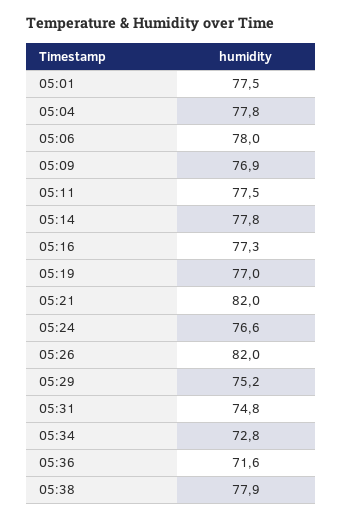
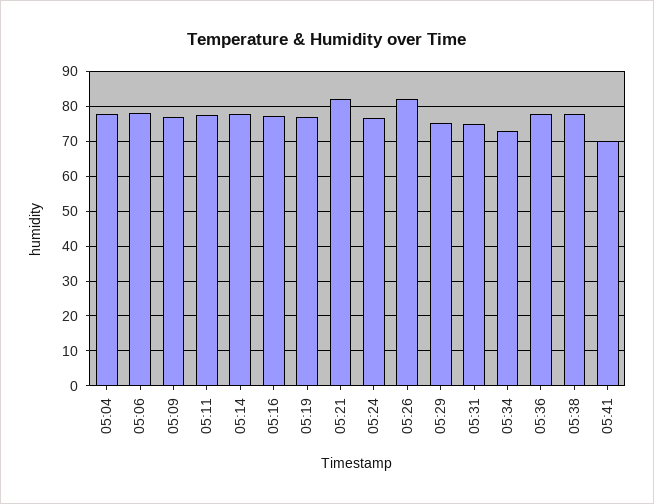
05:01: 77.5 -> none
05:36: 71.6 -> 78
05:41: none -> 70

